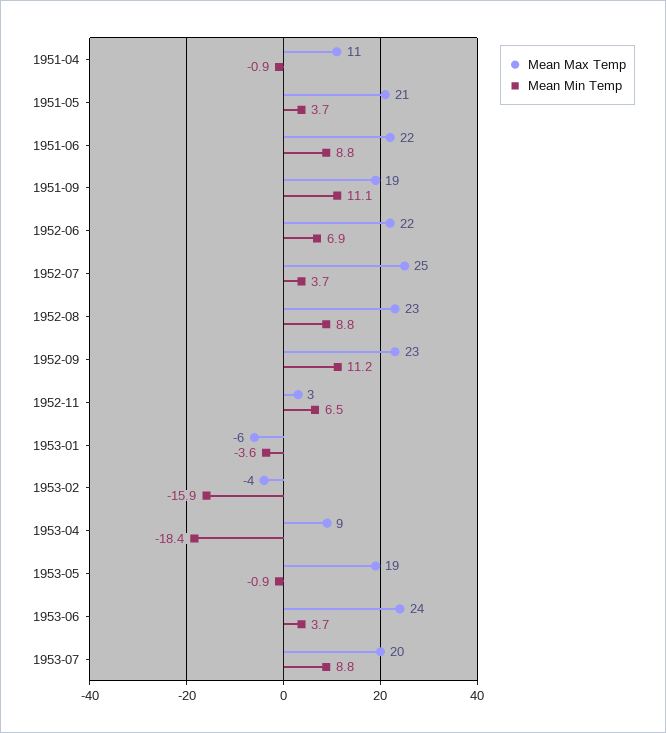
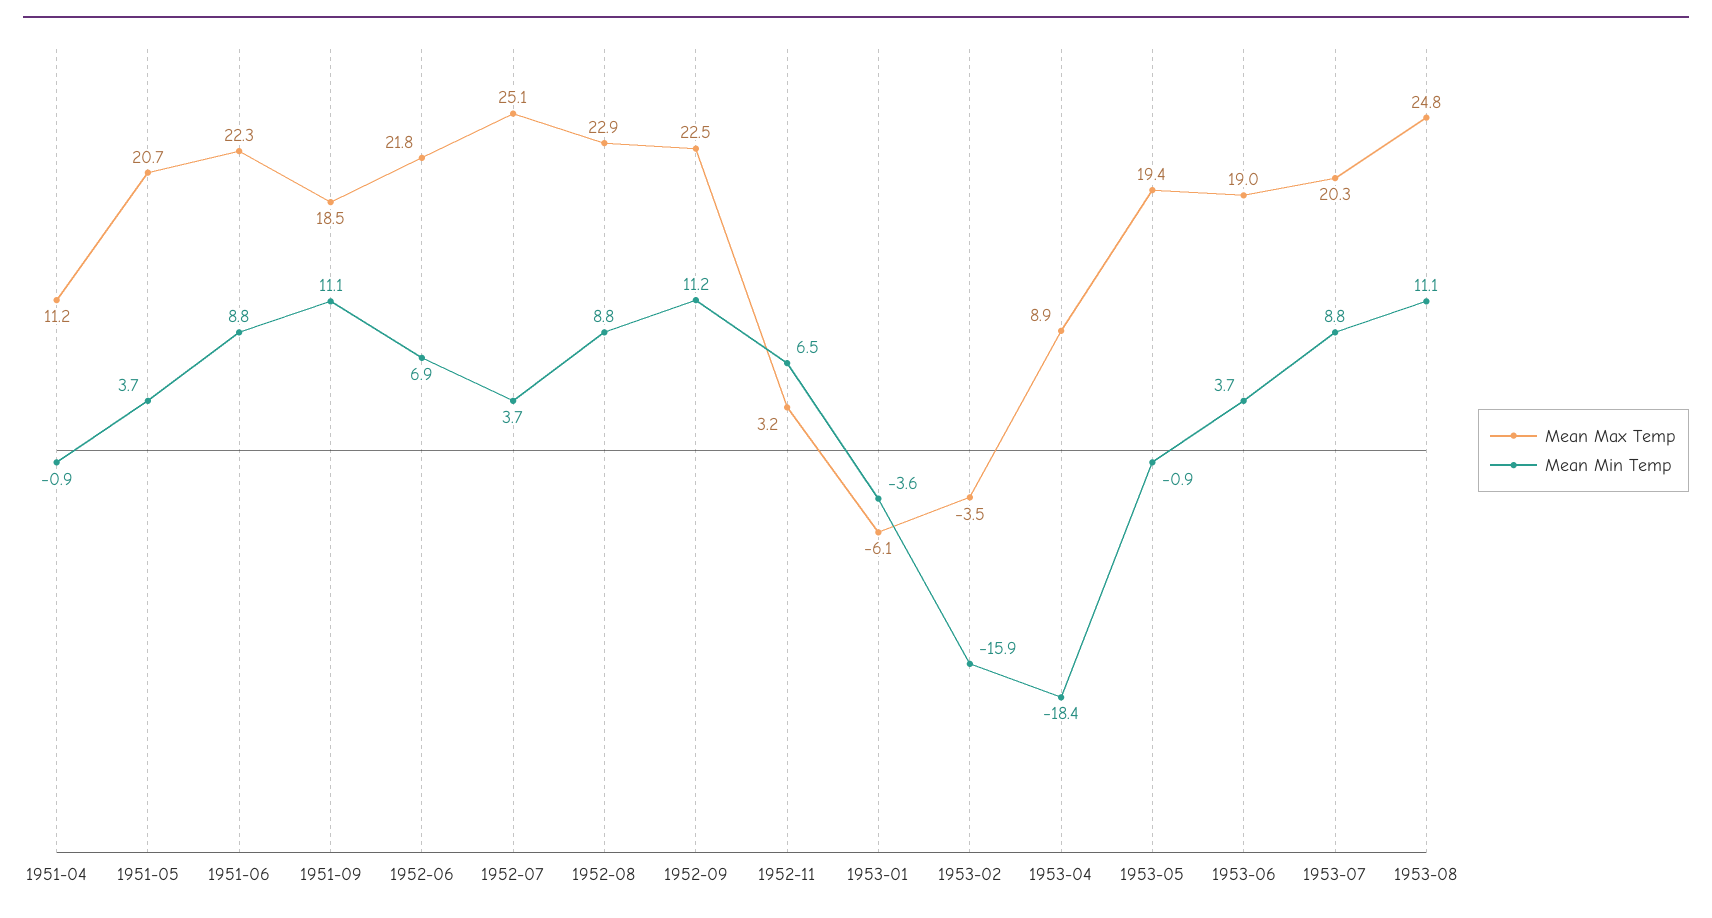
Mean Max Temp, 1953-06: 24 -> 19
Mean Max Temp, 1953-08: none -> 24.8
Mean Min Temp, 1953-08: none -> 11.1

